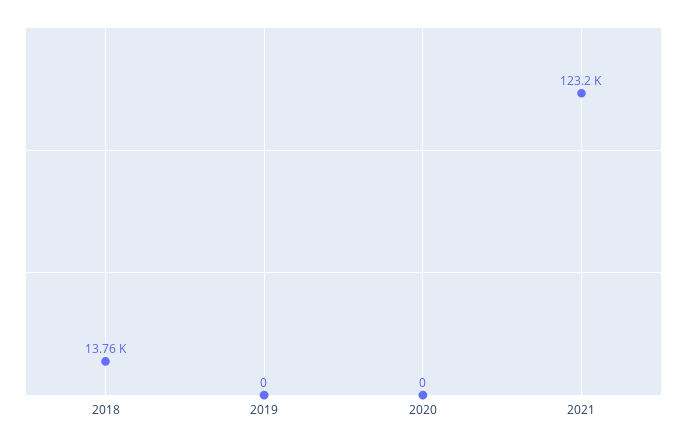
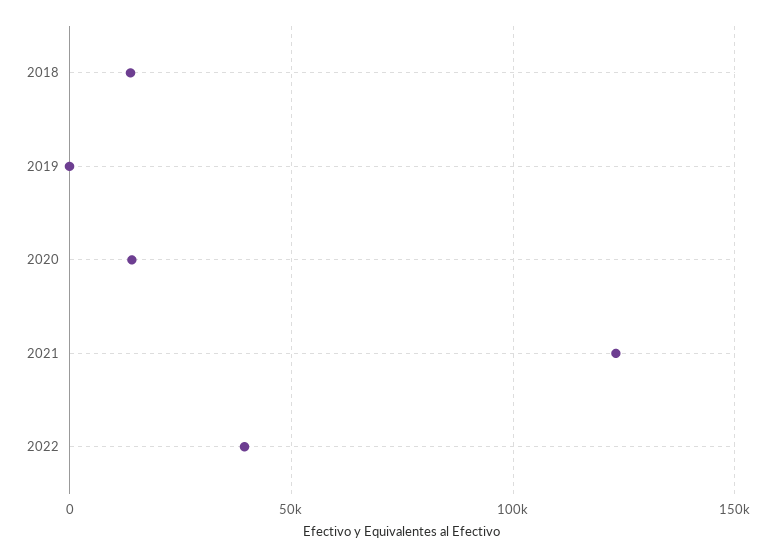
2020: 0 -> 15000
2022: none -> 40000

